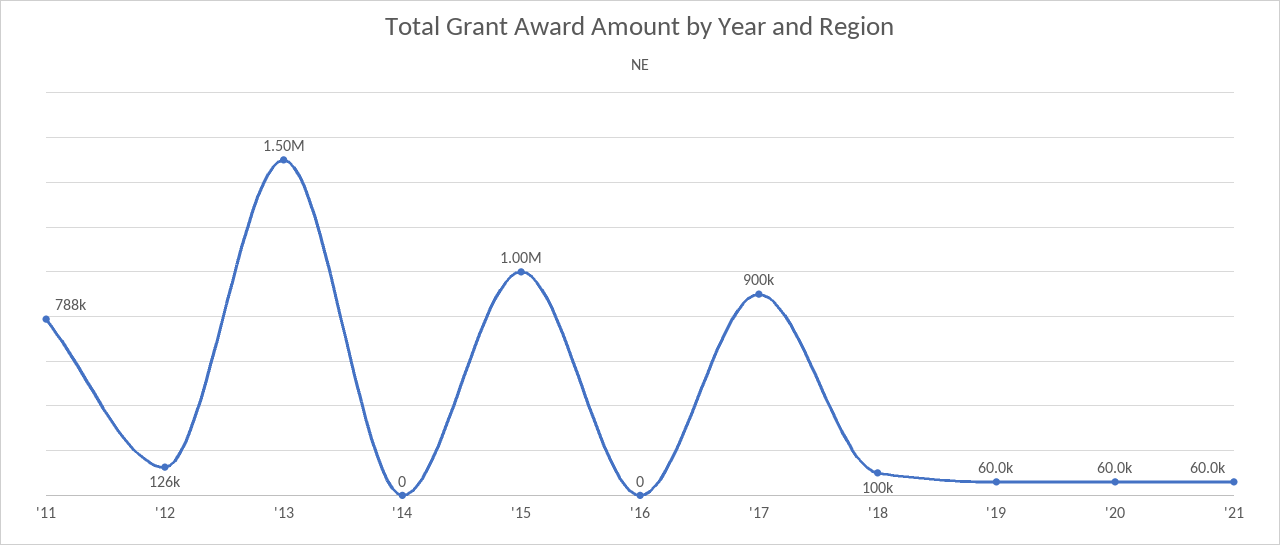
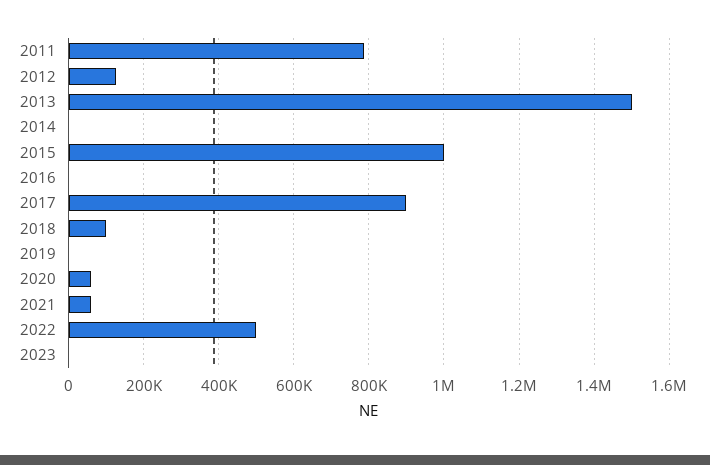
'19: 60000 -> 0
2022: none -> 500000
2023: none -> 0

